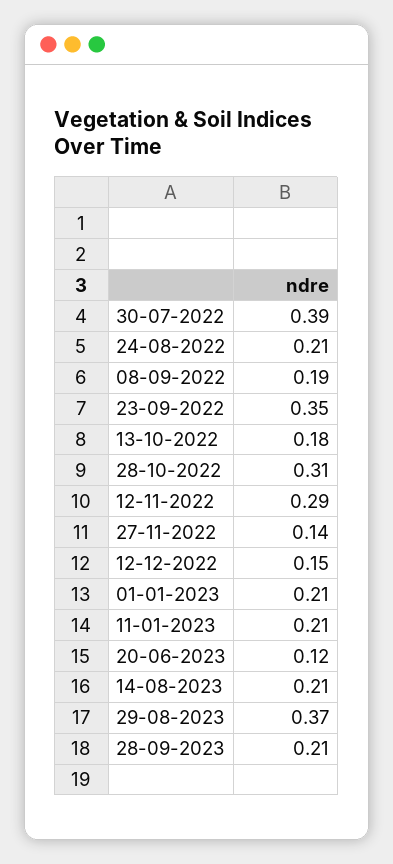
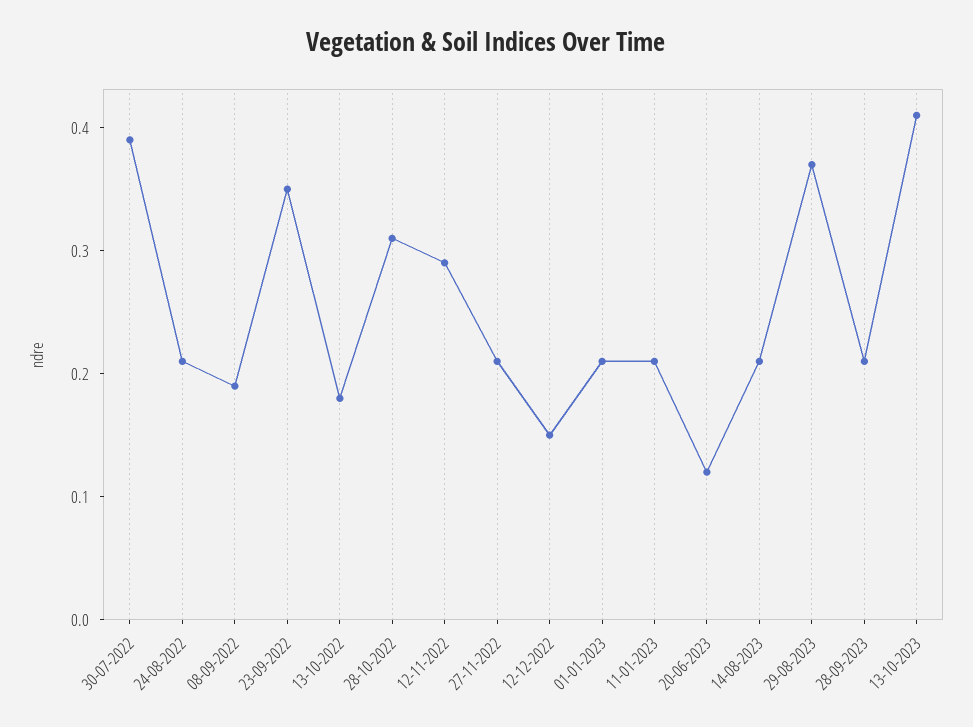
27-11-2022: 0.14 -> 0.21
13-10-2023: none -> 0.41

